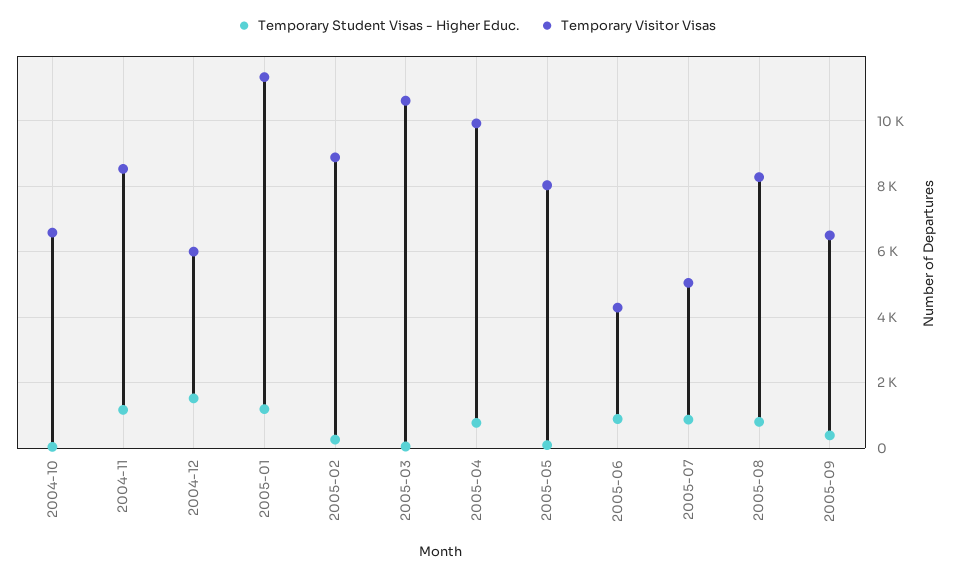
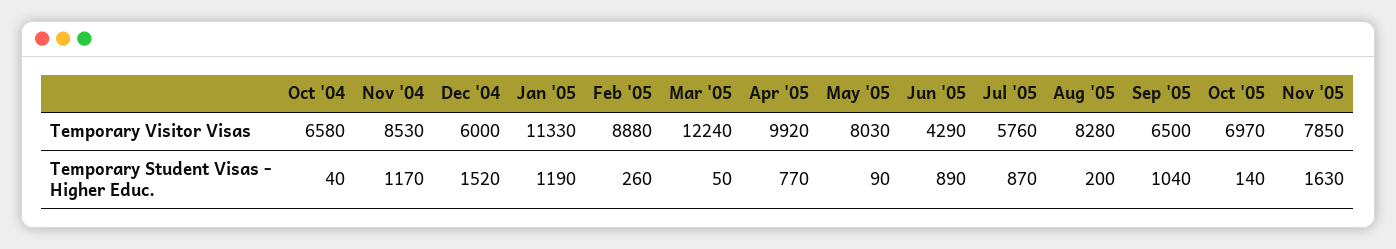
Temporary Visitor Visas, 2005-03: 10600 -> 12240
Temporary Visitor Visas, 2005-07: 5000 -> 5760
Temporary Student Visas - Higher Educ., 2005-08: 800 -> 200
Temporary Student Visas - Higher Educ., 2005-09: 400 -> 1040
Temporary Visitor Visas, Oct '05: none -> 6970
Temporary Visitor Visas, Nov '05: none -> 7850
Temporary Student Visas - Higher Educ., Oct '05: none -> 140
Temporary Student Visas - Higher Educ., Nov '05: none -> 1630

